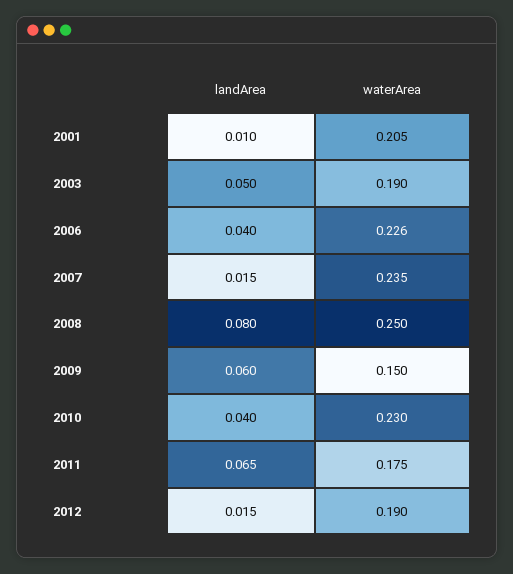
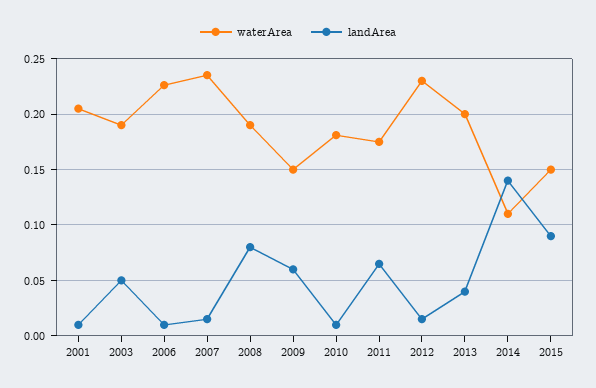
landArea, 2006: 0.04 -> 0.01
waterArea, 2008: 0.25 -> 0.19
landArea, 2010: 0.04 -> 0.01
waterArea, 2010: 0.23 -> 0.18
waterArea, 2012: 0.19 -> 0.23
waterArea, 2013: none -> 0.2
landArea, 2013: none -> 0.04
waterArea, 2014: none -> 0.11
landArea, 2014: none -> 0.14
waterArea, 2015: none -> 0.15
landArea, 2015: none -> 0.09

